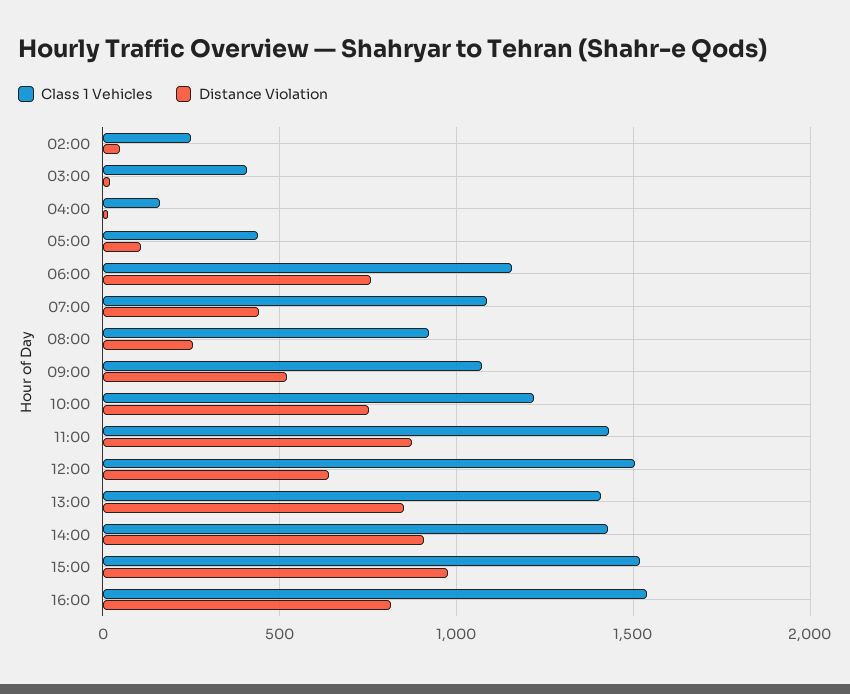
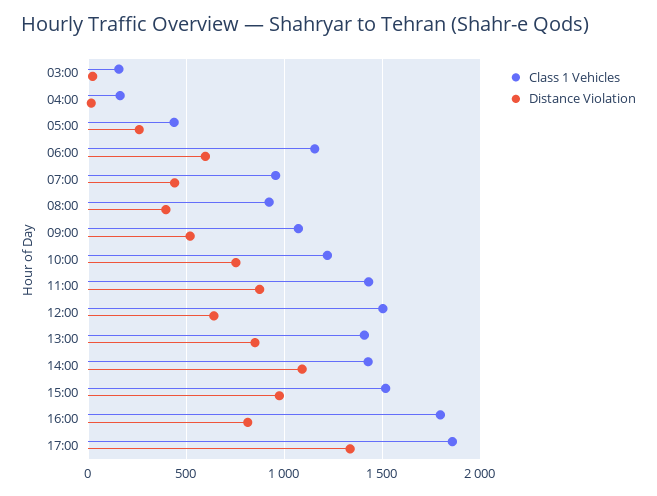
Class 1 Vehicles, 02:00: 250 -> none
Distance Violation, 02:00: 50 -> none
Class 1 Vehicles, 03:00: 400 -> 150
Distance Violation, 05:00: 100 -> 250
Distance Violation, 06:00: 750 -> 600
Class 1 Vehicles, 07:00: 1100 -> 950
Distance Violation, 08:00: 250 -> 400
Distance Violation, 14:00: 900 -> 1100
Class 1 Vehicles, 16:00: 1550 -> 1800
Class 1 Vehicles, 17:00: none -> 1850
Distance Violation, 17:00: none -> 1350

